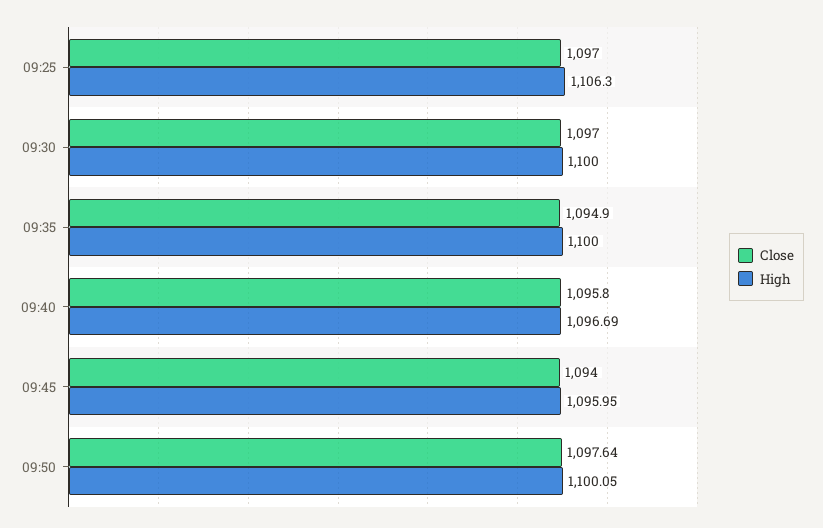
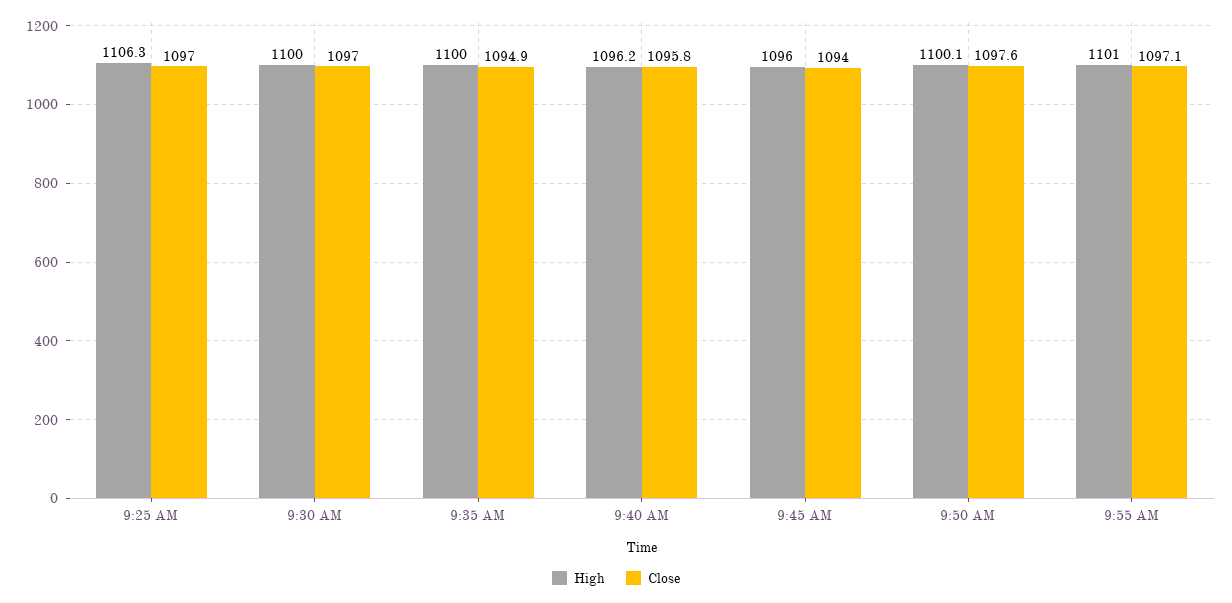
High, 09:40: 1096.69 -> 1096.2
High, 9:55 AM: none -> 1101
Close, 9:55 AM: none -> 1097.1

